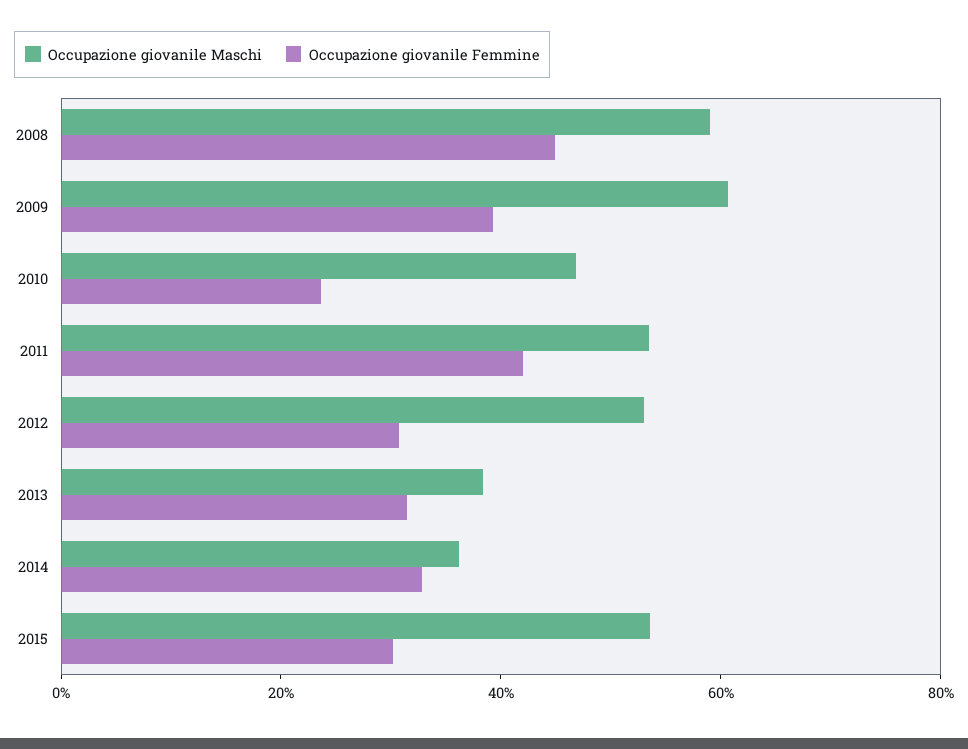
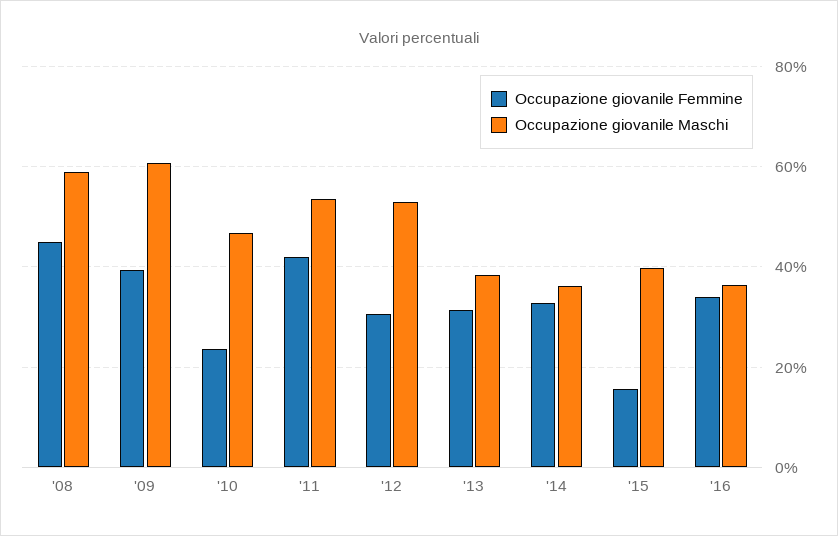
Occupazione giovanile Maschi, 2015: 55 -> 40
Occupazione giovanile Femmine, 2015: 30 -> 16
Occupazione giovanile Femmine, '16: none -> 34
Occupazione giovanile Maschi, '16: none -> 36

